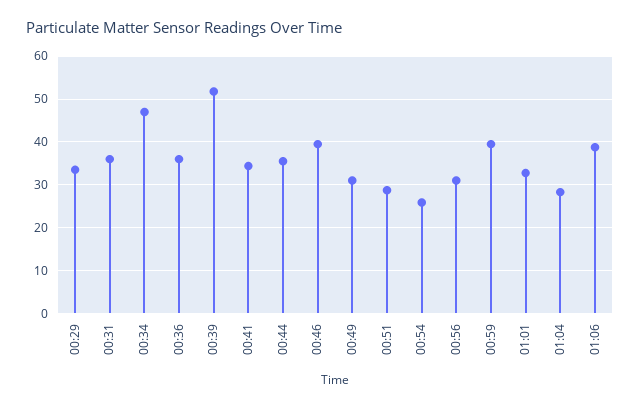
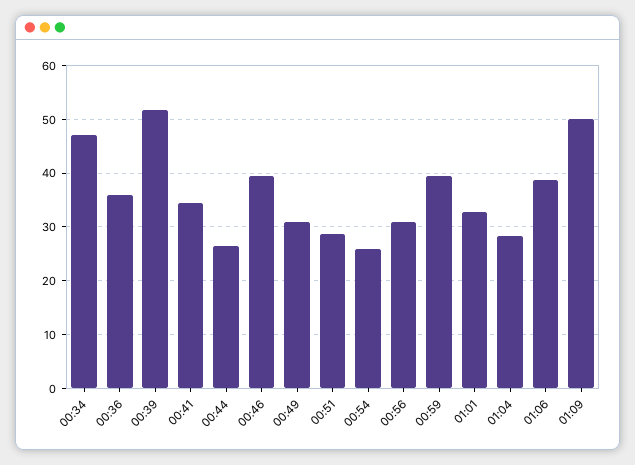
00:29: 34 -> none
00:31: 36 -> none
00:44: 36 -> 26
01:09: none -> 50

